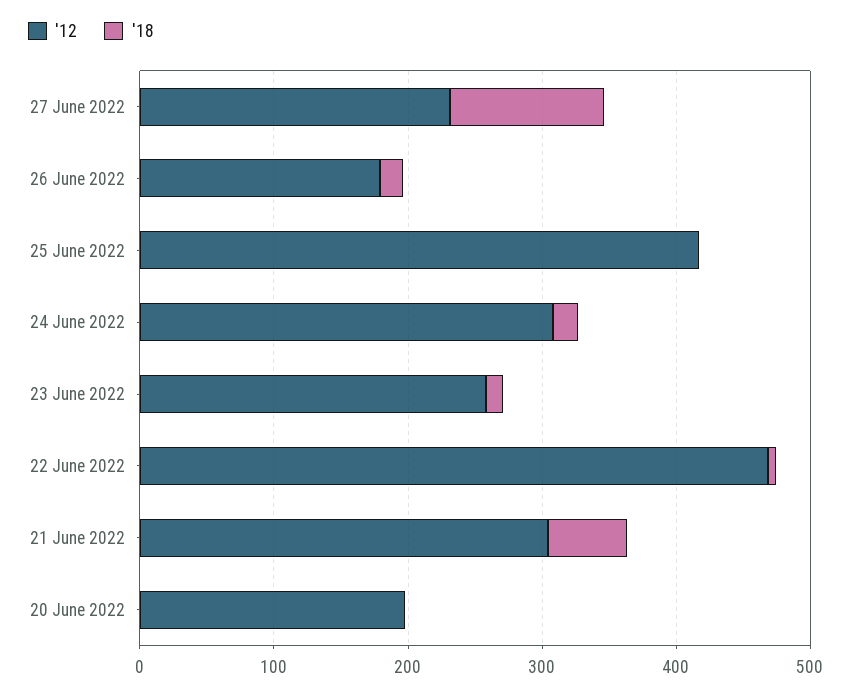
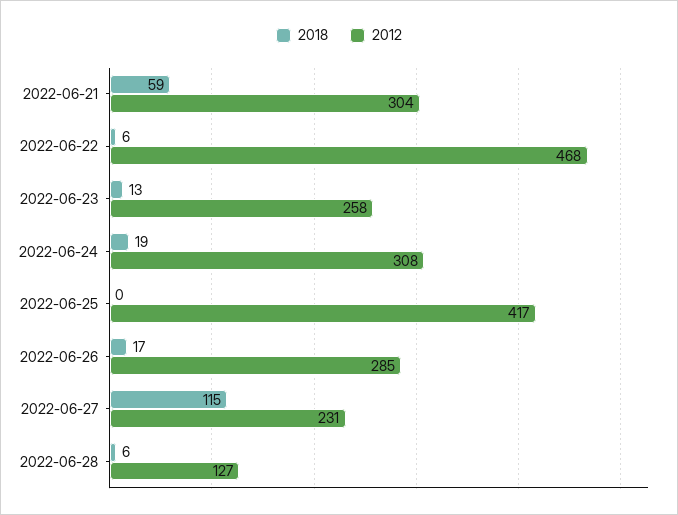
'12, 26 June 2022: 180 -> 285
'12, 20 June 2022: 200 -> none
'18, 20 June 2022: 0 -> none
'18, 2022-06-28: none -> 6
'12, 2022-06-28: none -> 127

